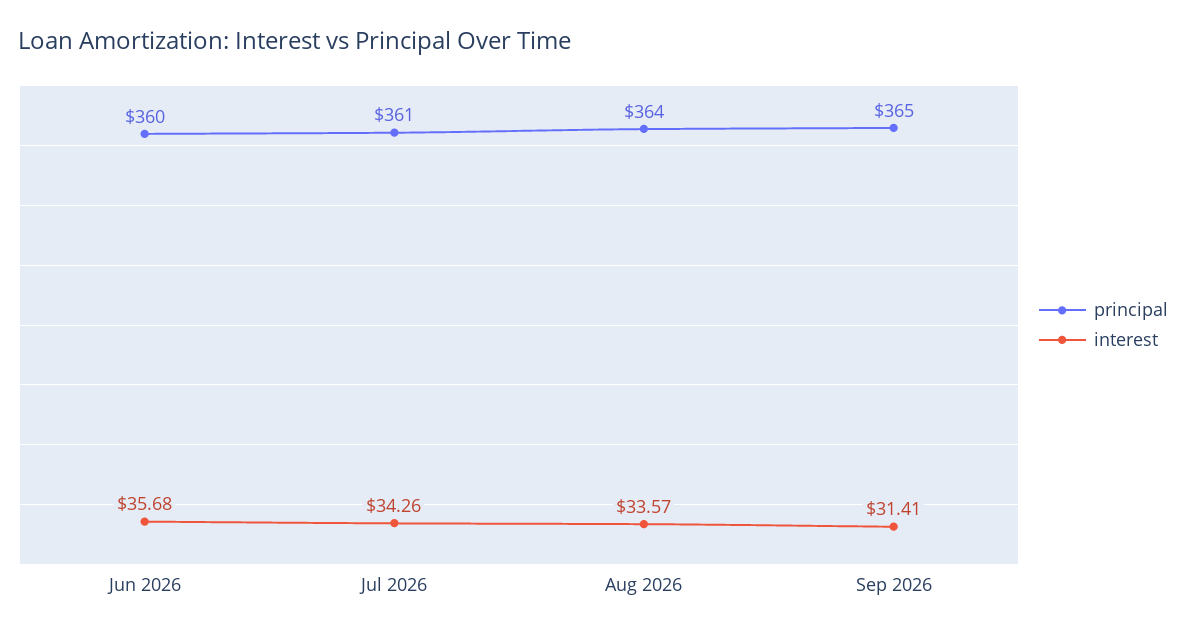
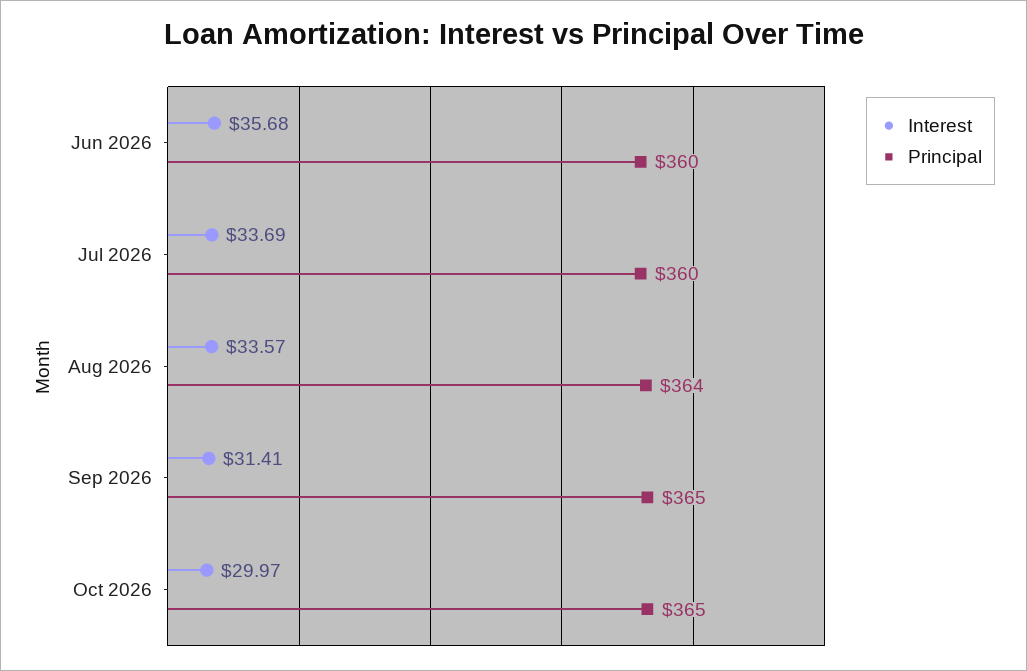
principal, Jul 2026: 361 -> 360
interest, Jul 2026: 34.26 -> 33.69
interest, Oct 2026: none -> 29.97
principal, Oct 2026: none -> 365

